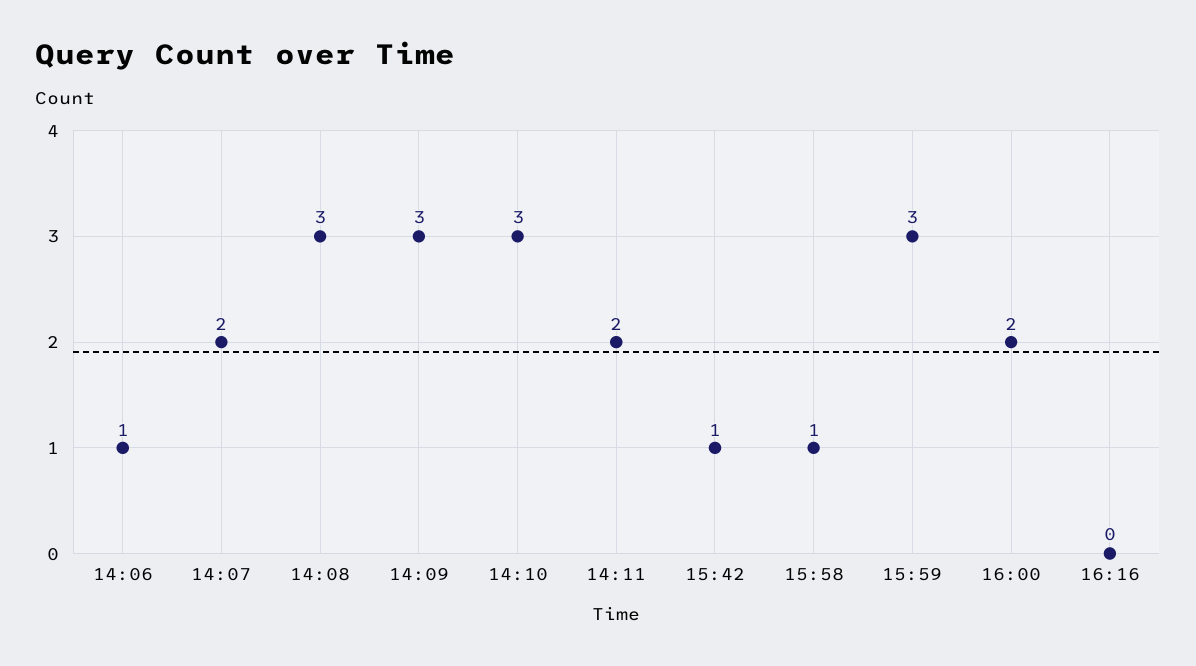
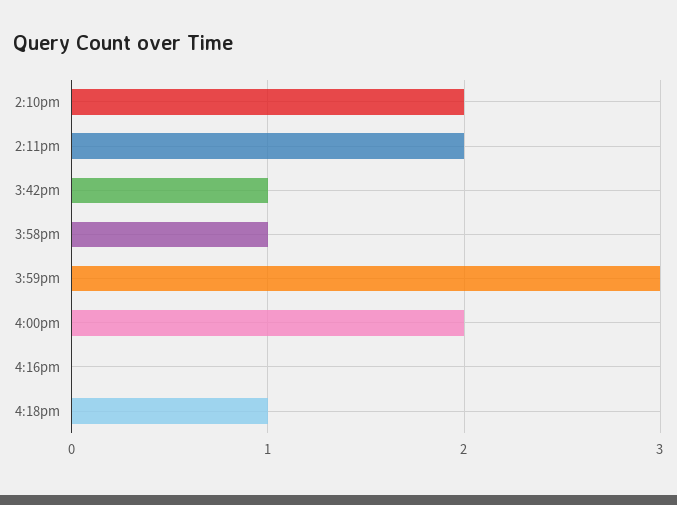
14:06: 1 -> none
14:07: 2 -> none
14:08: 3 -> none
14:09: 3 -> none
14:10: 3 -> 2
4:18pm: none -> 1

